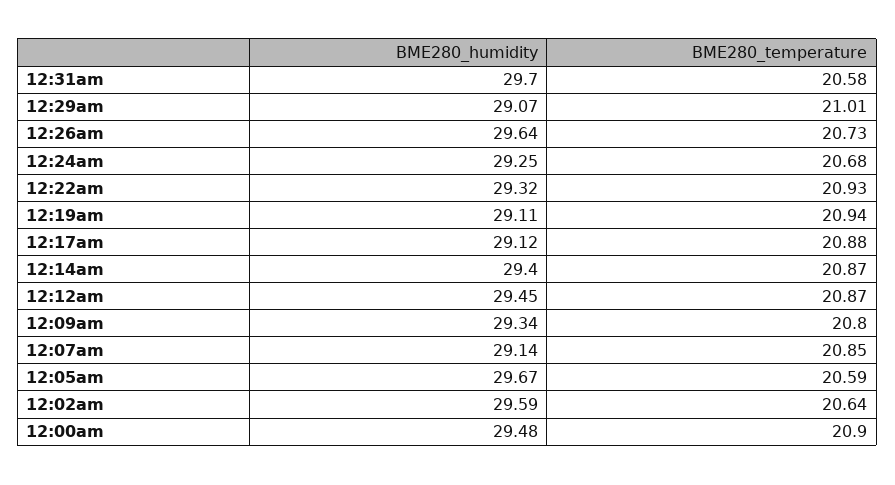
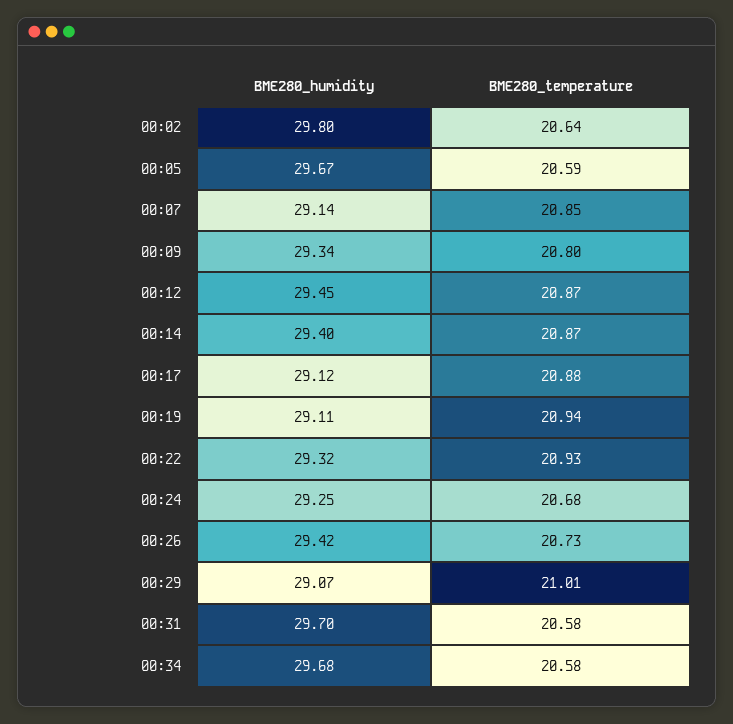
BME280_humidity, 12:26am: 29.64 -> 29.42
BME280_humidity, 12:02am: 29.59 -> 29.8
BME280_humidity, 12:00am: 29.48 -> none
BME280_temperature, 12:00am: 20.9 -> none
BME280_humidity, 00:34: none -> 29.68
BME280_temperature, 00:34: none -> 20.58

